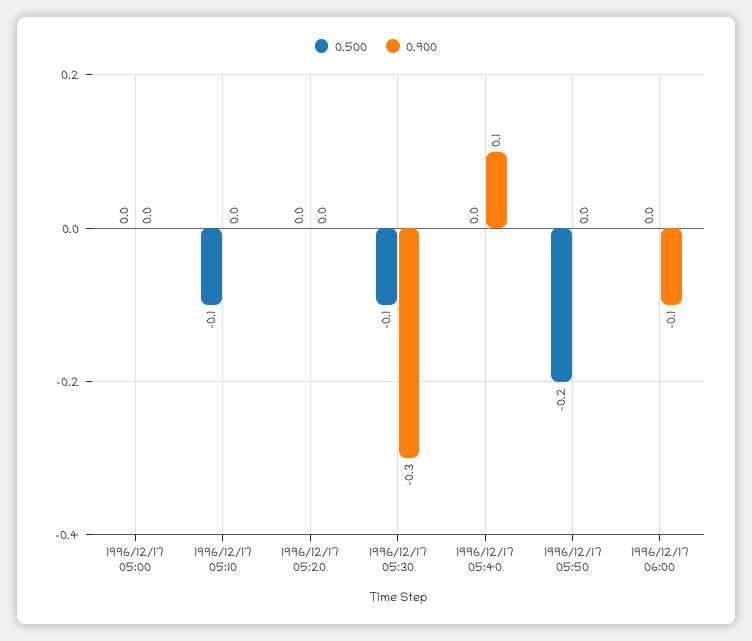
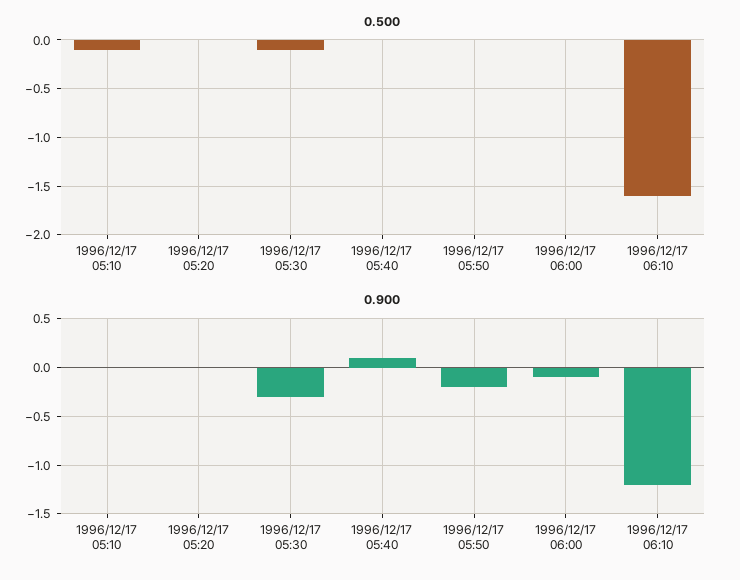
0.500, 1996/12/17 05:00: 0 -> none
0.900, 1996/12/17 05:00: 0 -> none
0.500, 1996/12/17 05:50: -0.2 -> 0
0.900, 1996/12/17 05:50: 0 -> -0.2
0.500, 1996/12/17 06:10: none -> -1.6
0.900, 1996/12/17 06:10: none -> -1.2

